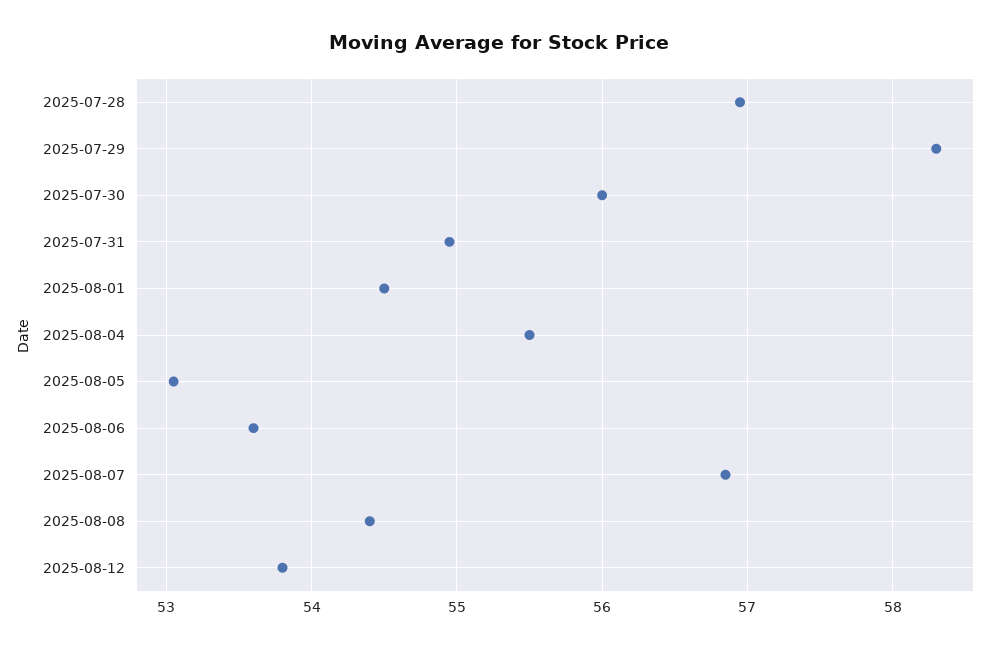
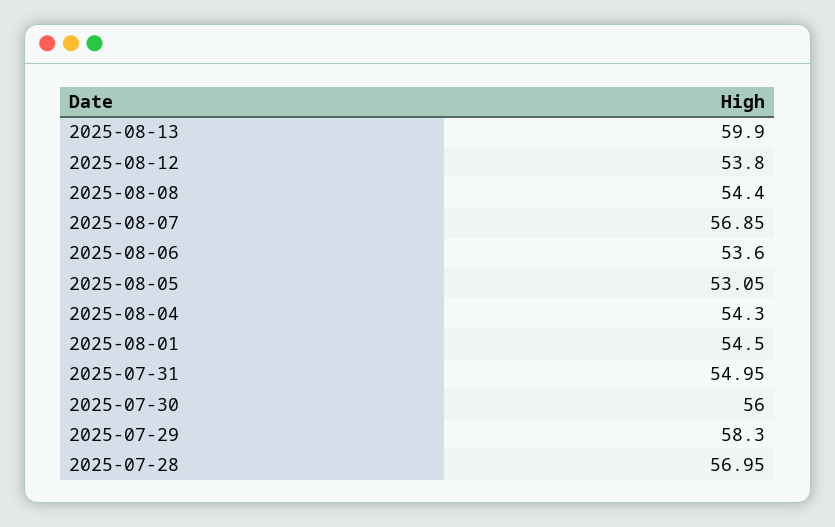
2025-08-04: 55.5 -> 54.3
2025-08-13: none -> 59.9

